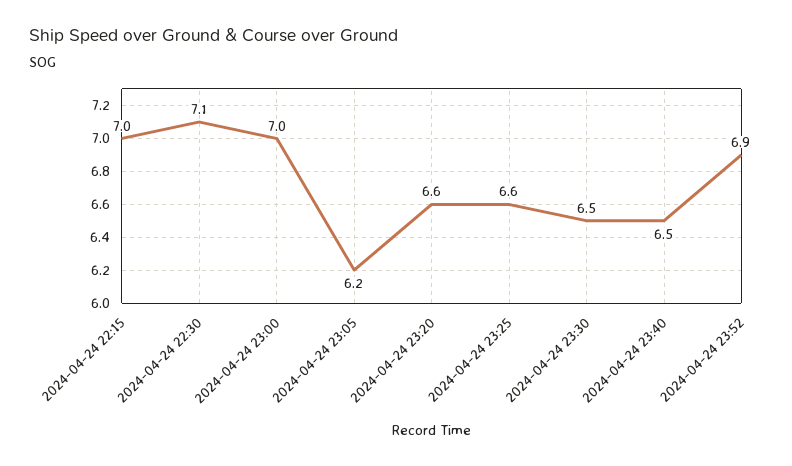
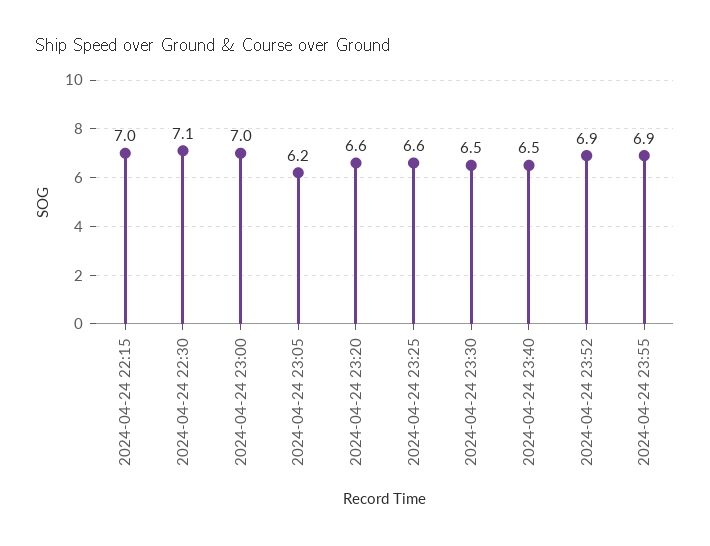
2024-04-24 23:55: none -> 6.9

